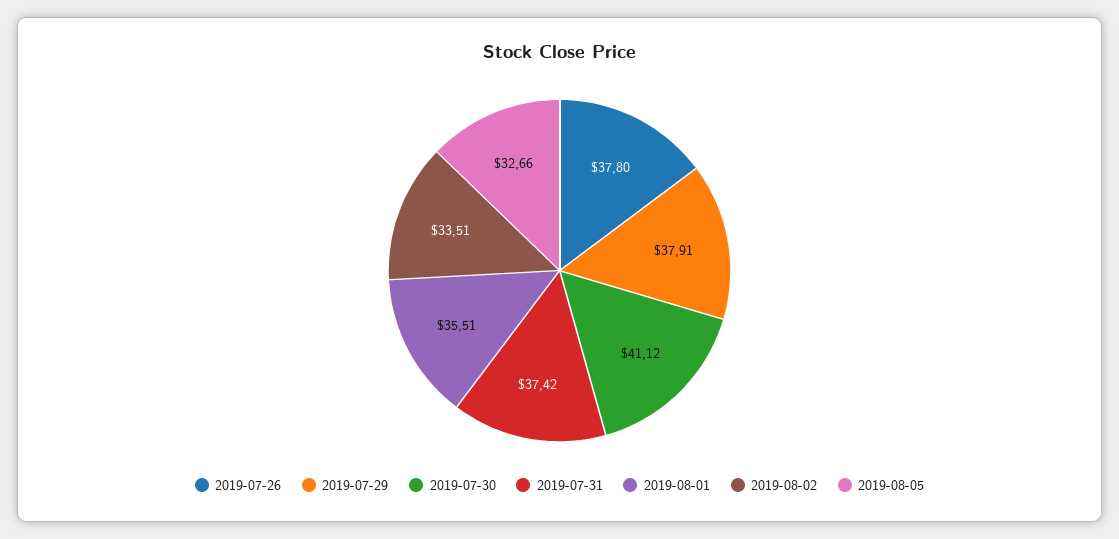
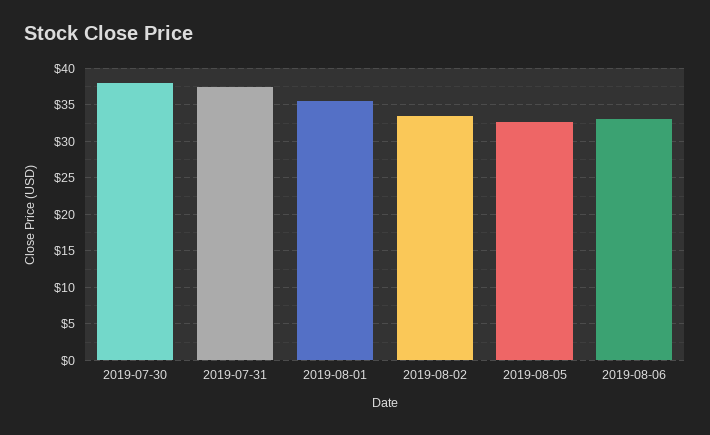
2019-07-26: 37.8 -> none
2019-07-29: 37.91 -> none
2019-07-30: 41.12 -> 38
2019-08-06: none -> 33

